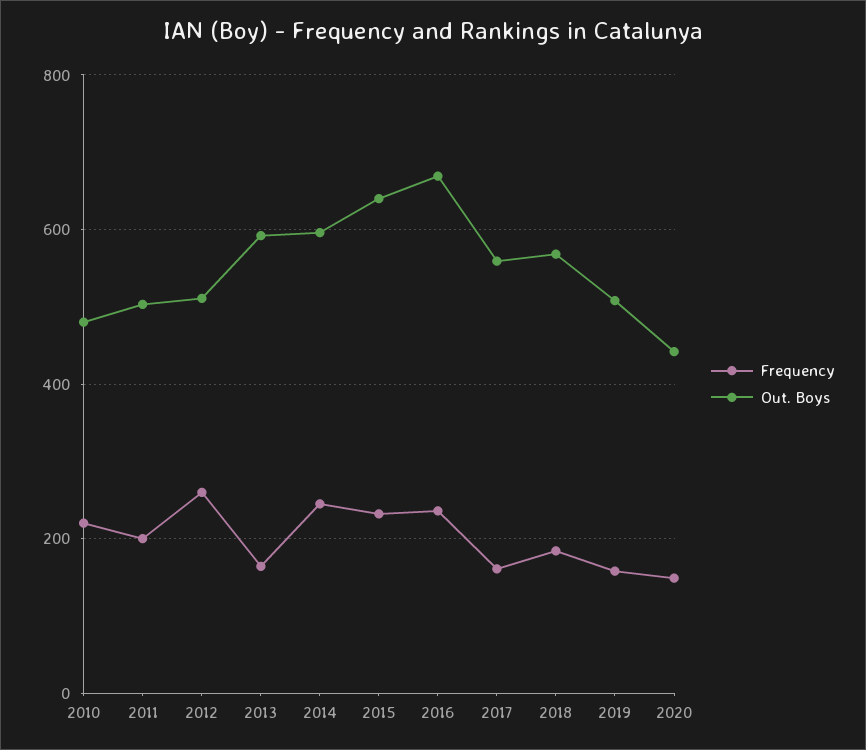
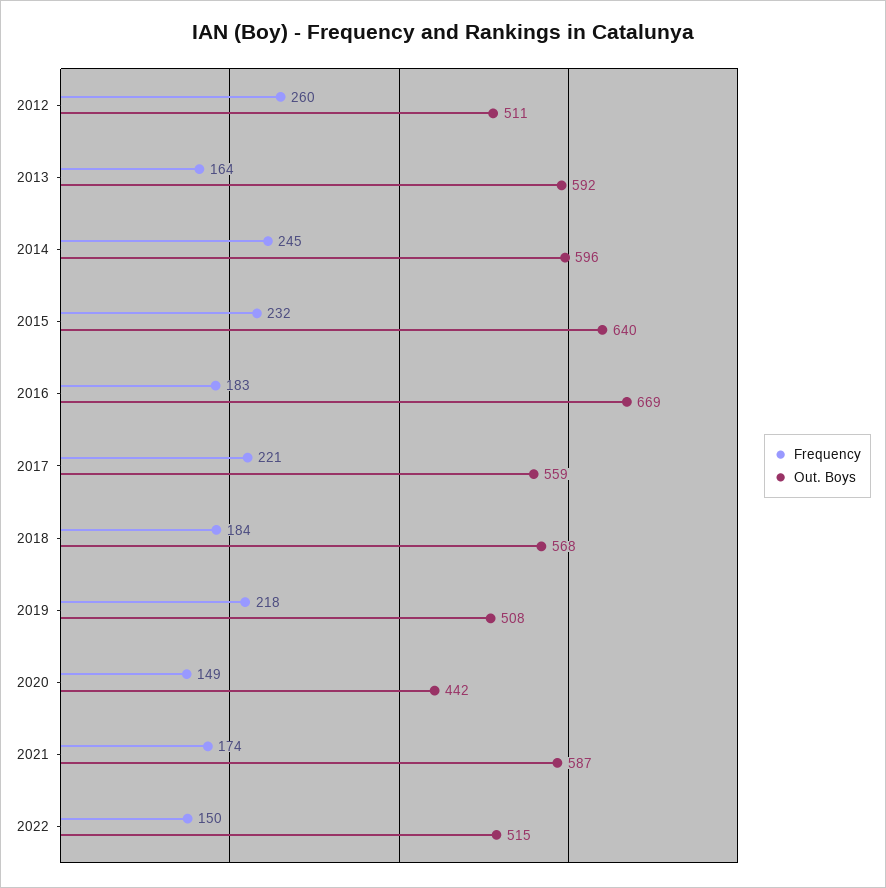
Frequency, 2010: 220 -> none
Out. Boys, 2010: 480 -> none
Frequency, 2011: 200 -> none
Out. Boys, 2011: 500 -> none
Frequency, 2016: 240 -> 183
Frequency, 2017: 160 -> 221
Frequency, 2019: 160 -> 218
Frequency, 2021: none -> 174
Out. Boys, 2021: none -> 587
Frequency, 2022: none -> 150
Out. Boys, 2022: none -> 515

